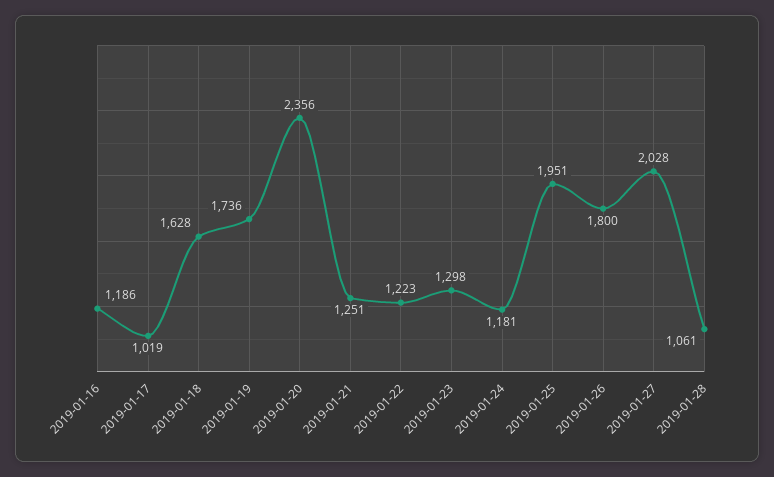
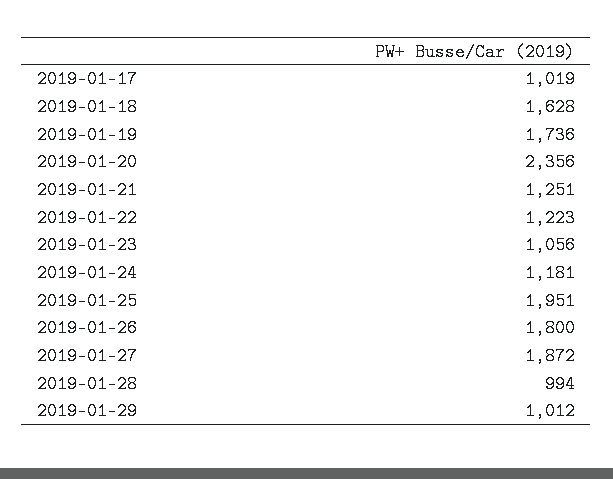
2019-01-16: 1186 -> none
2019-01-23: 1298 -> 1056
2019-01-27: 2028 -> 1872
2019-01-28: 1061 -> 994
2019-01-29: none -> 1012

